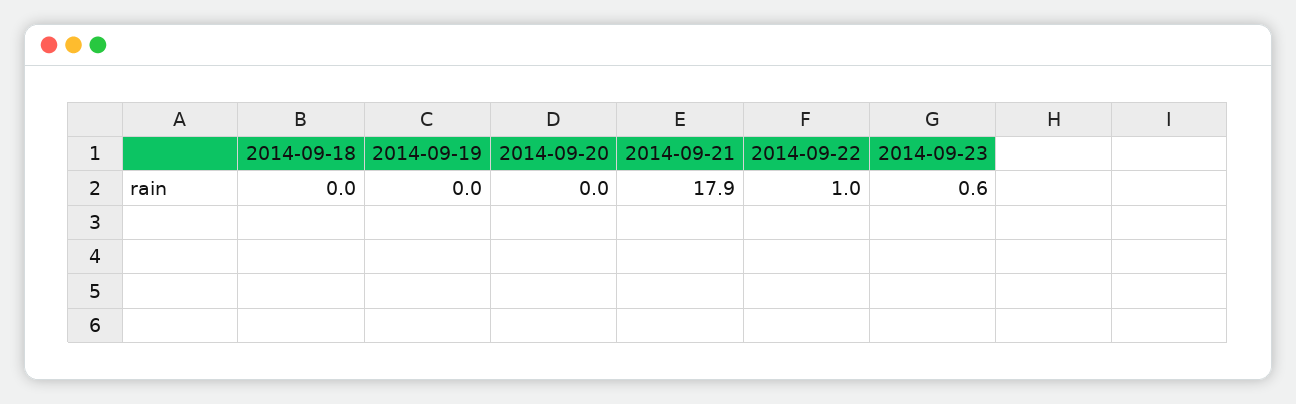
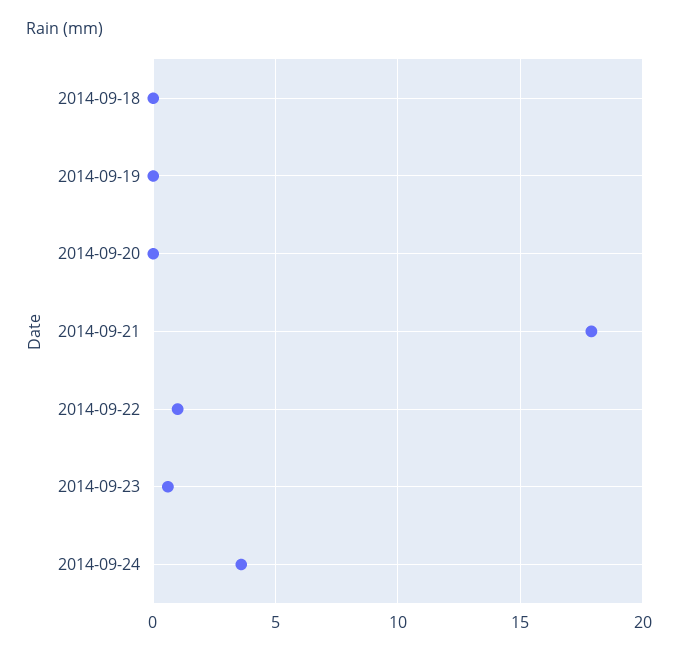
2014-09-24: none -> 3.5

